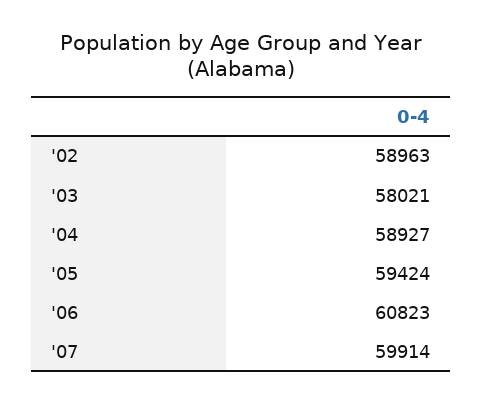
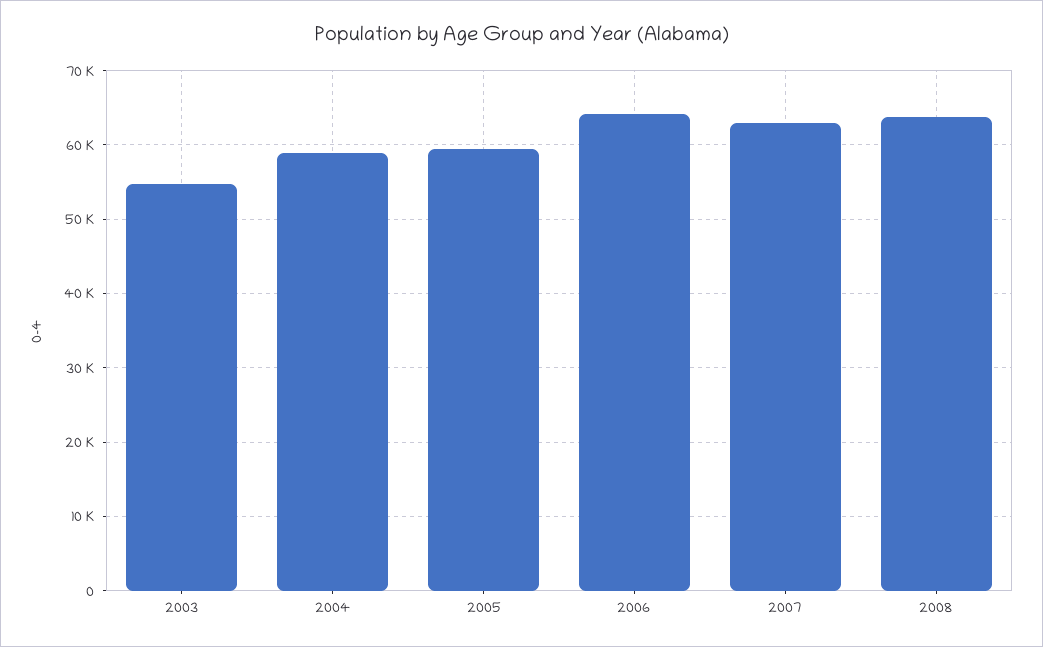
'02: 58963 -> none
'03: 58021 -> 55000
'06: 60823 -> 64000
'07: 59914 -> 63000
2008: none -> 64000

